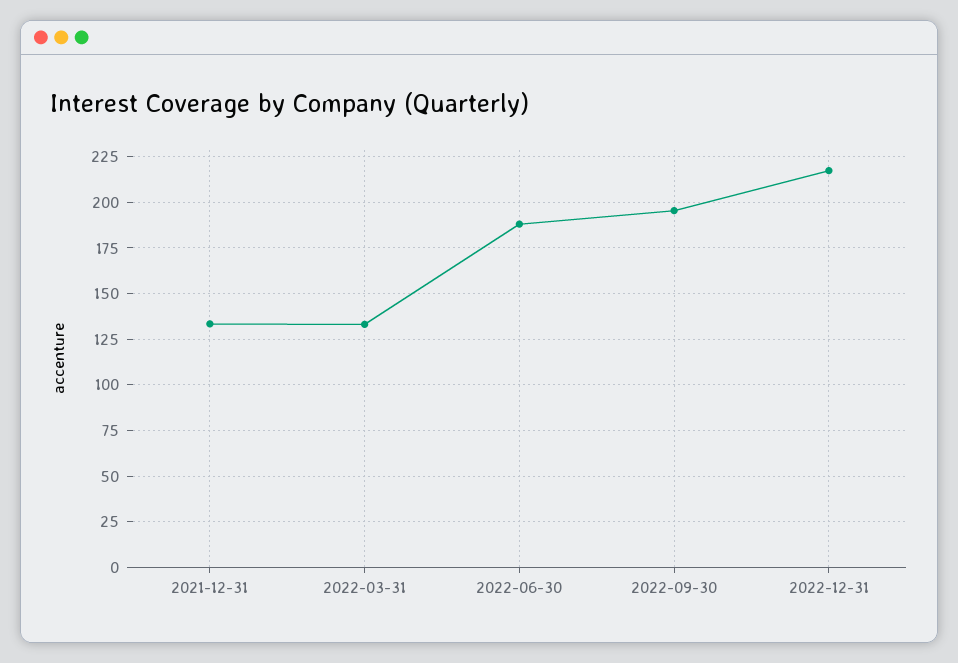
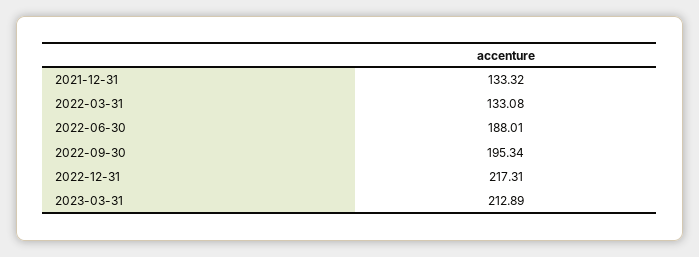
2023-03-31: none -> 212.89

